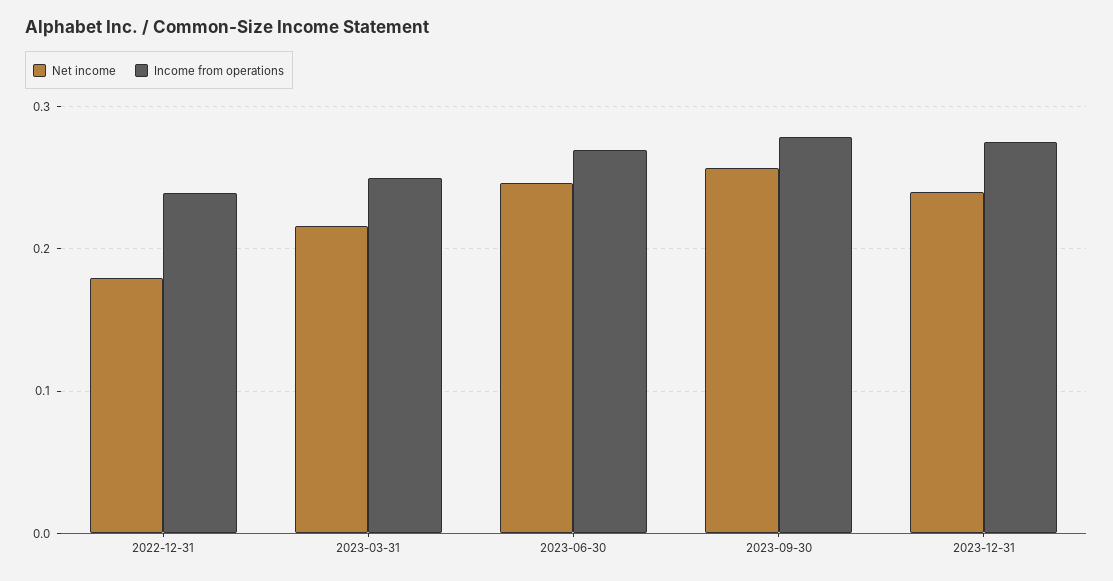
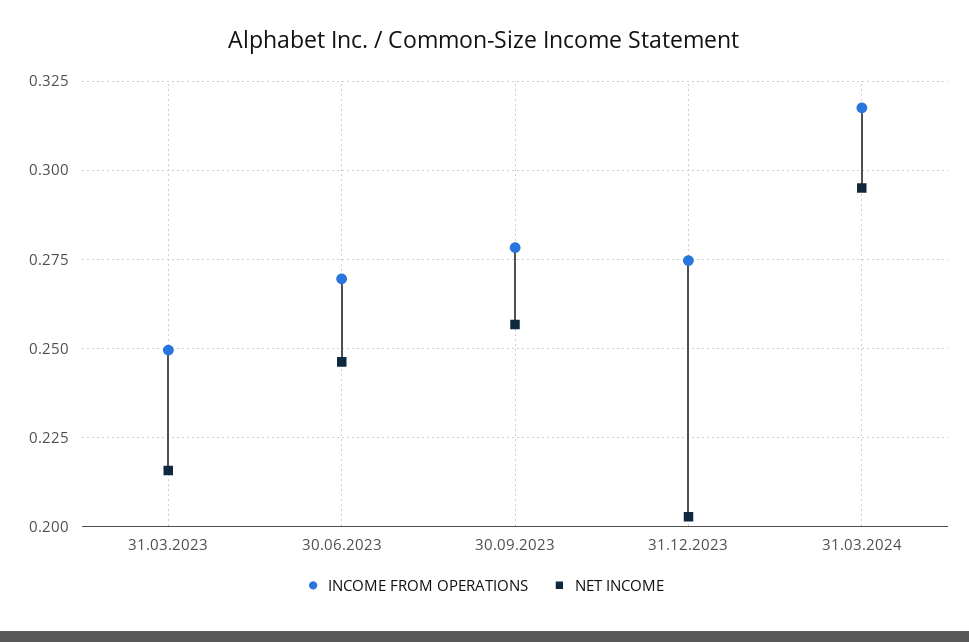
Net income, 2022-12-31: 0.18 -> none
Income from operations, 2022-12-31: 0.24 -> none
Net income, 2023-12-31: 0.24 -> 0.2025
Income from operations, 31.03.2024: none -> 0.3175
Net income, 31.03.2024: none -> 0.295

